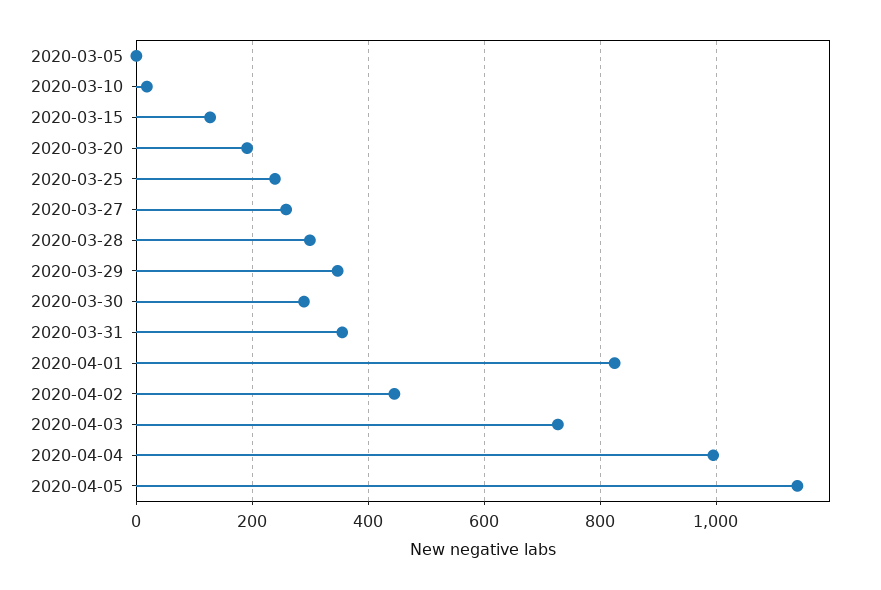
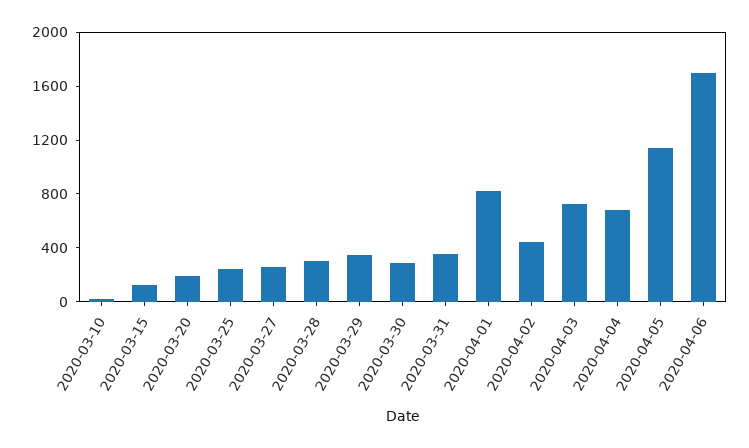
2020-03-05: 0 -> none
2020-04-04: 1000 -> 700
2020-04-06: none -> 1700

